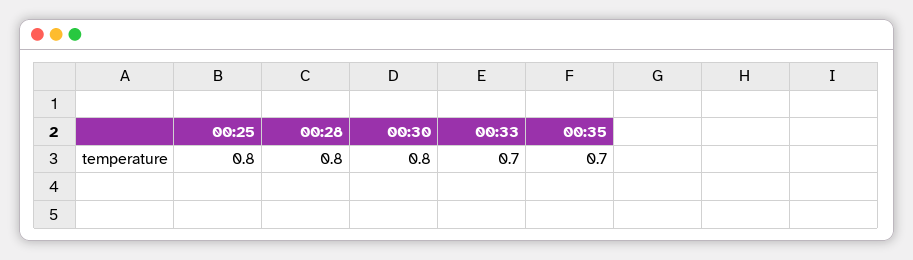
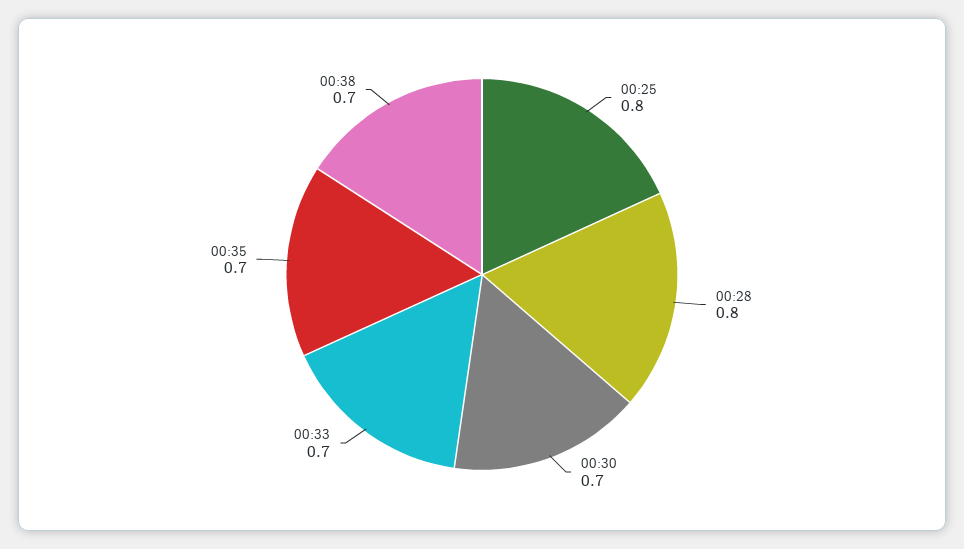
00:30: 0.8 -> 0.7
00:38: none -> 0.7

